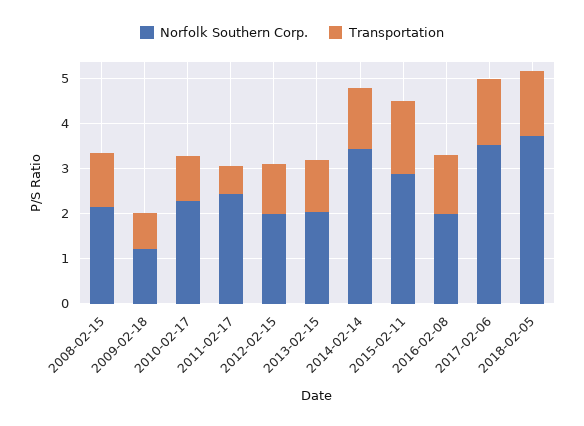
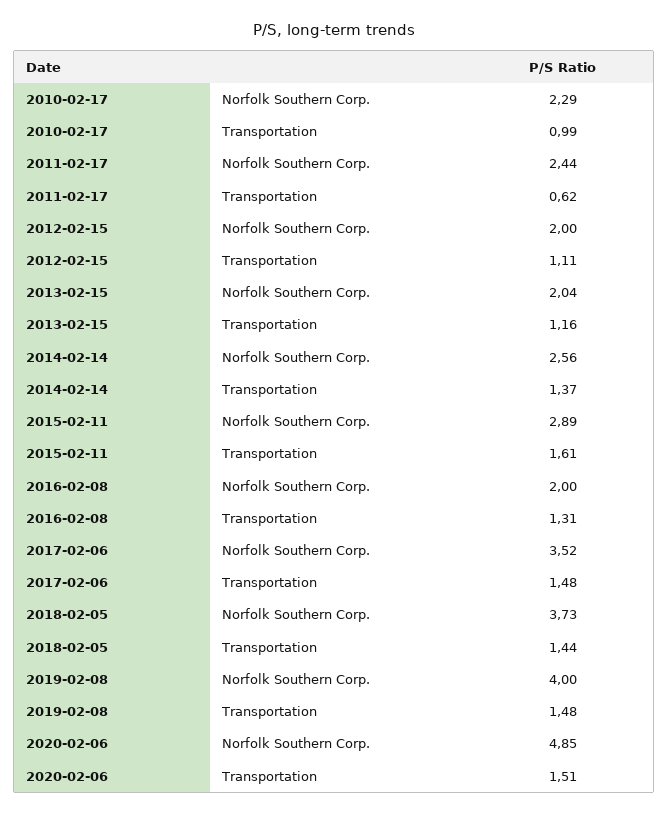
Norfolk Southern Corp., 2008-02-15: 2.2 -> none
Transportation, 2008-02-15: 1.2 -> none
Norfolk Southern Corp., 2009-02-18: 1.2 -> none
Transportation, 2009-02-18: 0.8 -> none
Norfolk Southern Corp., 2014-02-14: 3.4 -> 2.56
Norfolk Southern Corp., 2019-02-08: none -> 4
Transportation, 2019-02-08: none -> 1.48
Norfolk Southern Corp., 2020-02-06: none -> 4.85
Transportation, 2020-02-06: none -> 1.51

